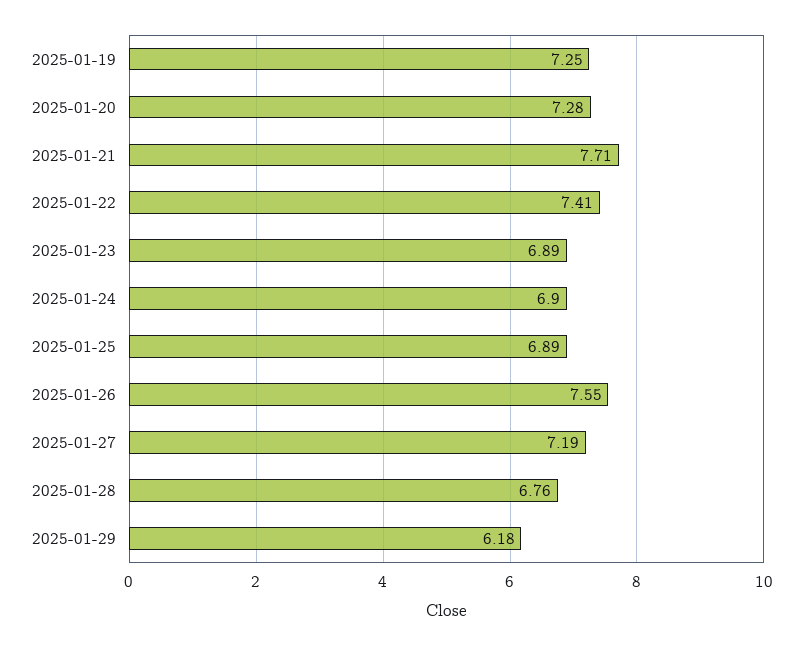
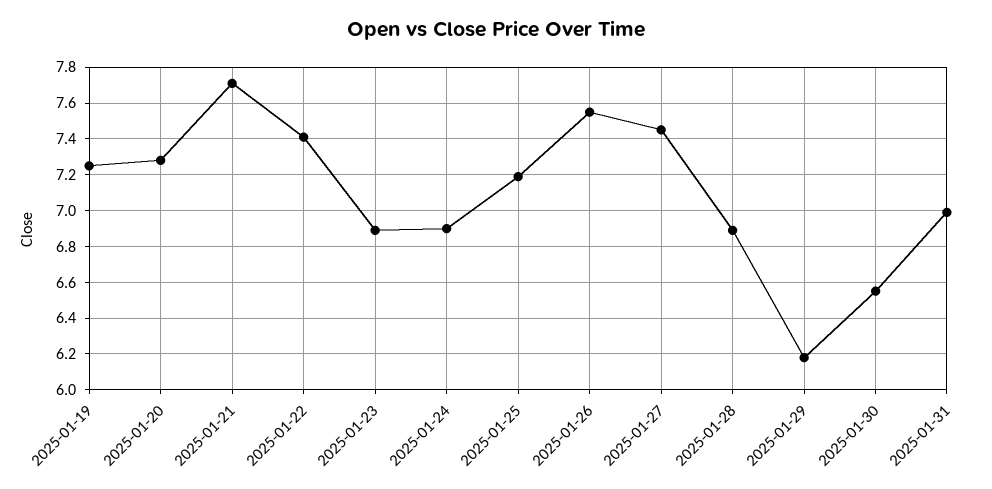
2025-01-25: 6.89 -> 7.2
2025-01-27: 7.19 -> 7.45
2025-01-28: 6.76 -> 6.9
2025-01-30: none -> 6.55
2025-01-31: none -> 7

